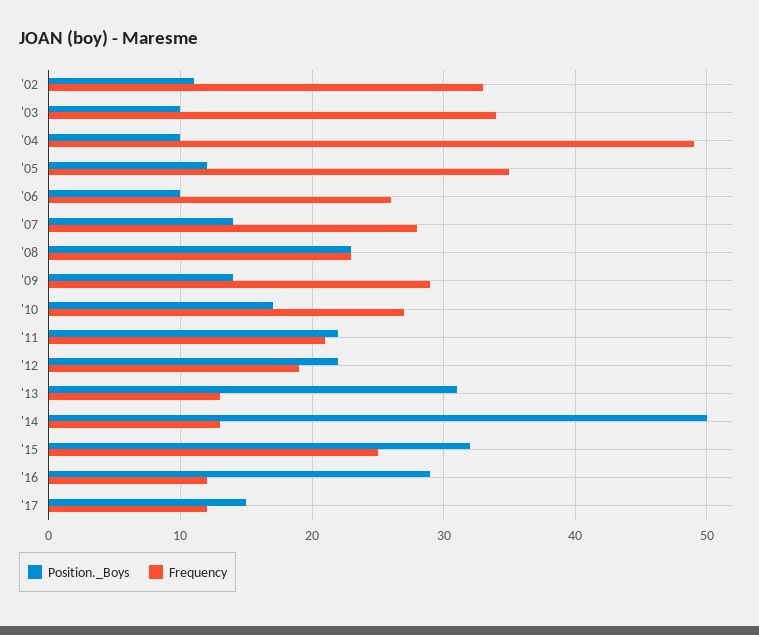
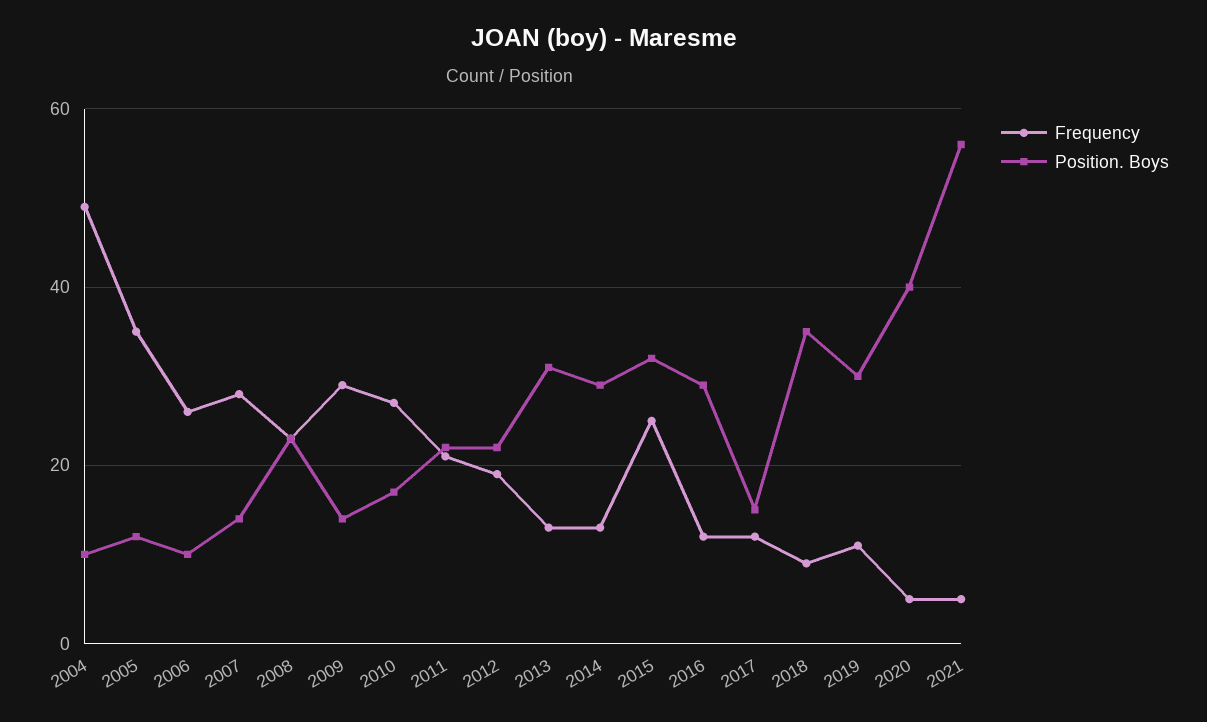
Position._Boys, '02: 11 -> none
Frequency, '02: 33 -> none
Position._Boys, '03: 10 -> none
Frequency, '03: 34 -> none
Position._Boys, '14: 50 -> 30
Frequency, 2018: none -> 10
Position._Boys, 2018: none -> 35
Frequency, 2019: none -> 10
Position._Boys, 2019: none -> 30
Frequency, 2020: none -> 5
Position._Boys, 2020: none -> 40
Frequency, 2021: none -> 5
Position._Boys, 2021: none -> 55

